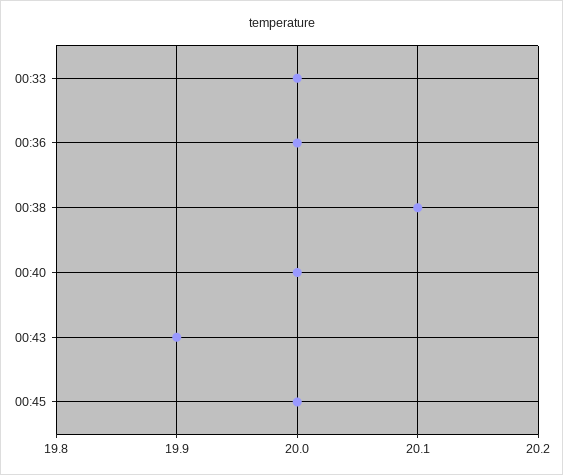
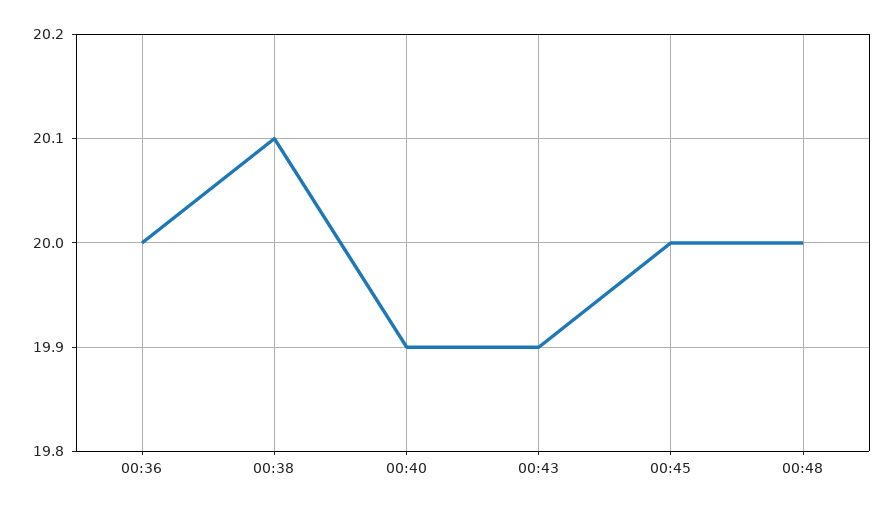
00:33: 20 -> none
00:40: 20 -> 19.9
00:48: none -> 20

